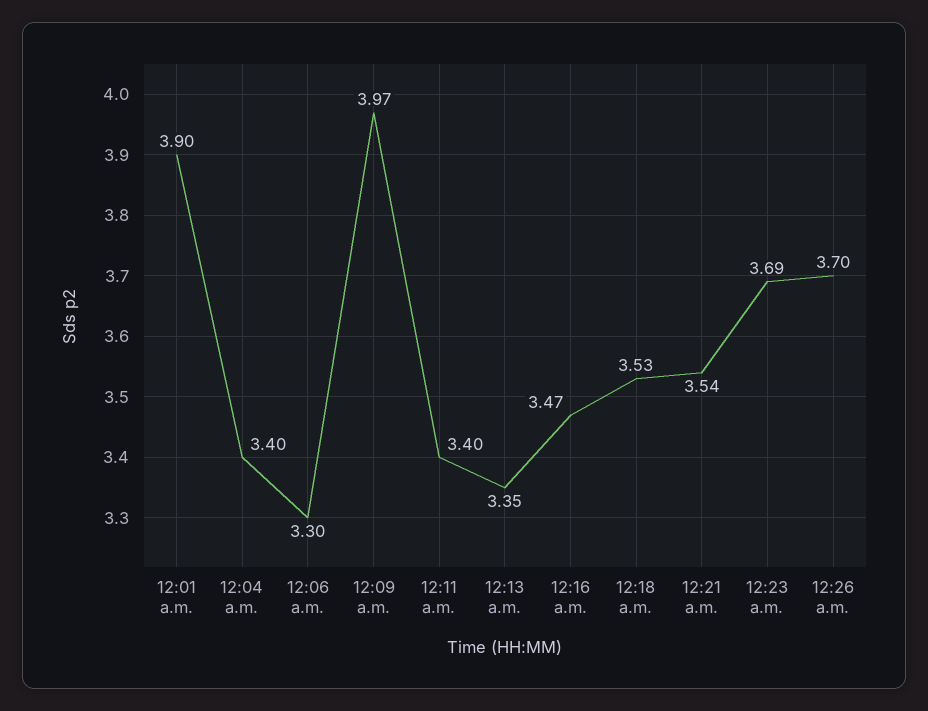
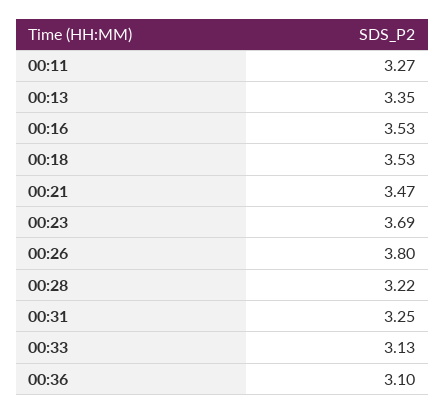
12:01 a.m.: 3.9 -> none
12:04 a.m.: 3.4 -> none
12:06 a.m.: 3.3 -> none
12:09 a.m.: 3.97 -> none
12:11 a.m.: 3.4 -> 3.27
12:16 a.m.: 3.47 -> 3.53
12:21 a.m.: 3.54 -> 3.47
12:26 a.m.: 3.7 -> 3.8
00:28: none -> 3.22
00:31: none -> 3.25
00:33: none -> 3.13
00:36: none -> 3.1

